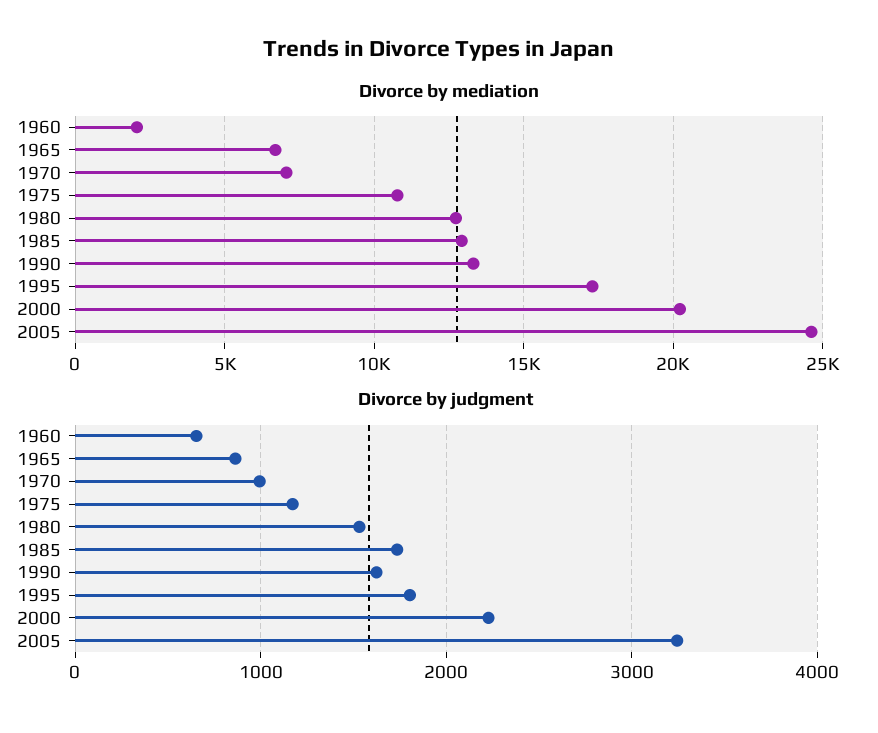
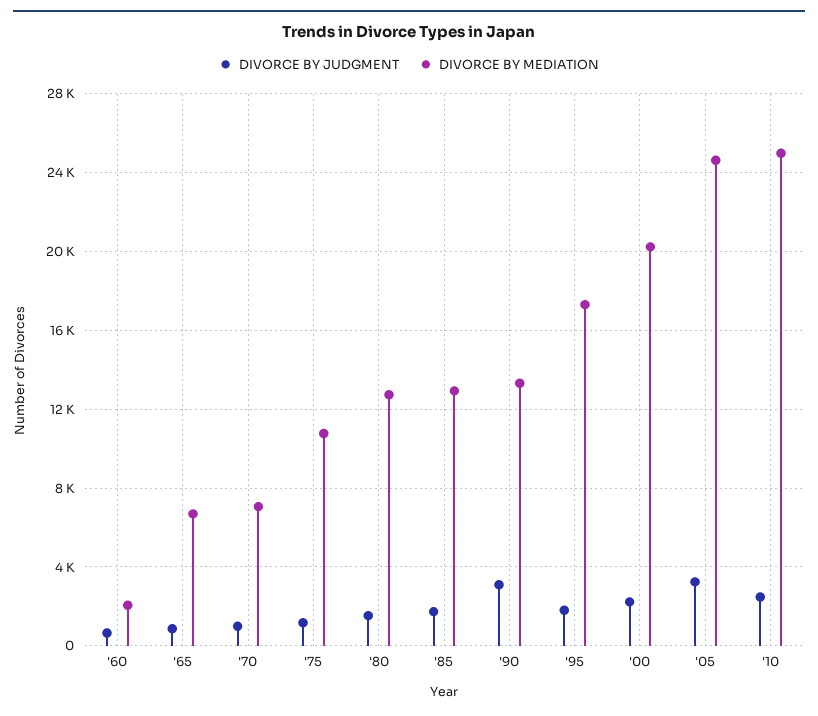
Divorce by judgment, 1990: 1600 -> 3000
Divorce by judgment, '10: none -> 2500
Divorce by mediation, '10: none -> 25000

